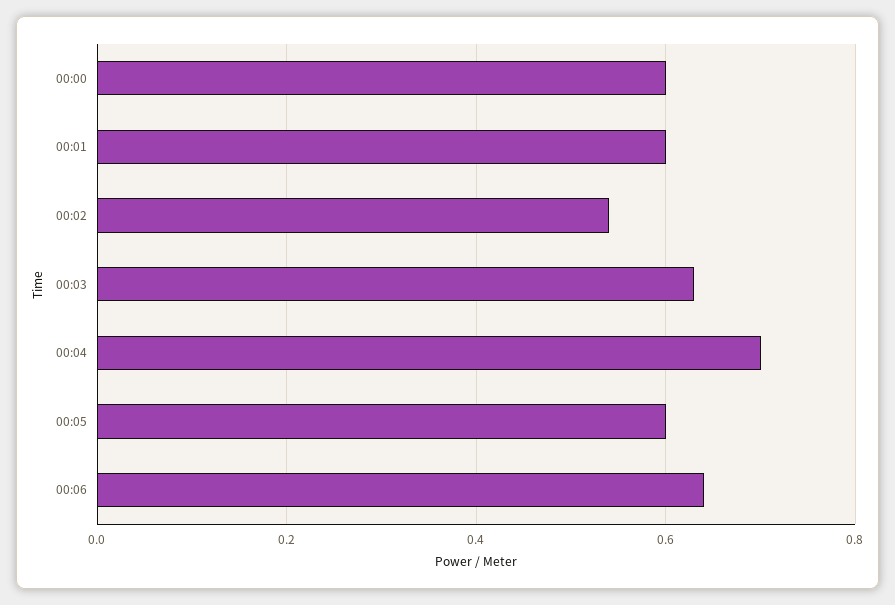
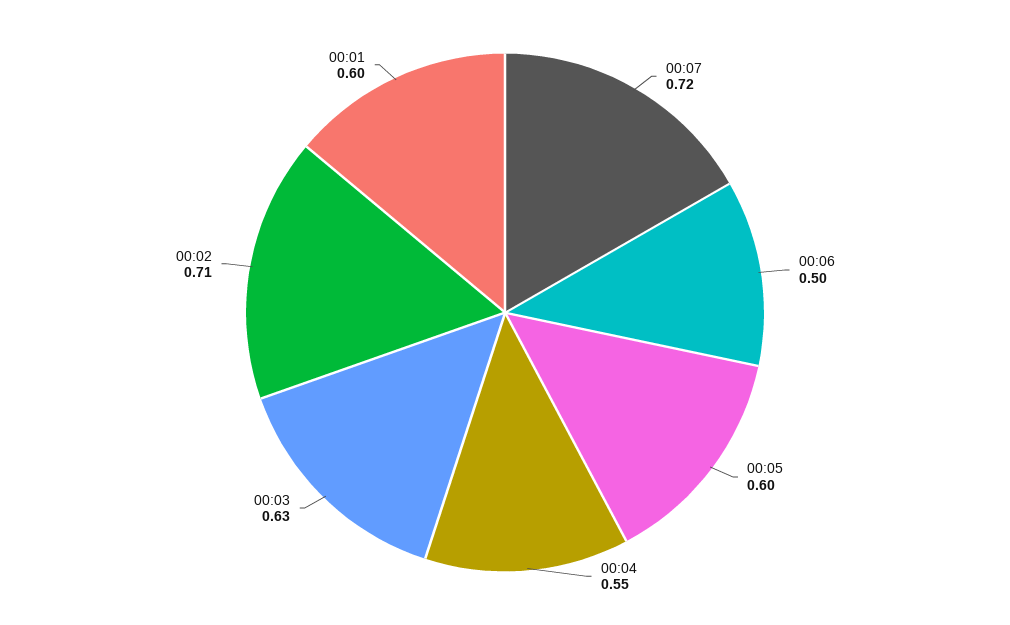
00:00: 0.6 -> none
00:02: 0.55 -> 0.71
00:04: 0.7 -> 0.55
00:06: 0.65 -> 0.5
00:07: none -> 0.72

